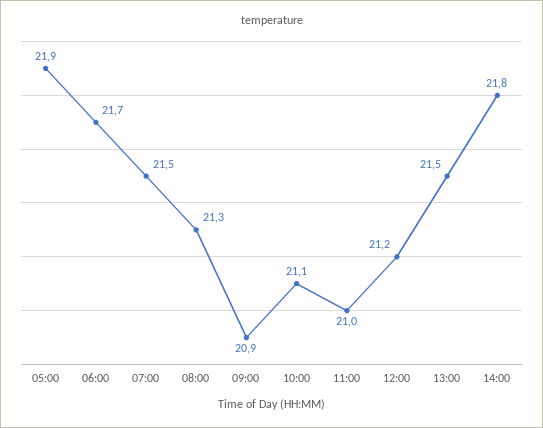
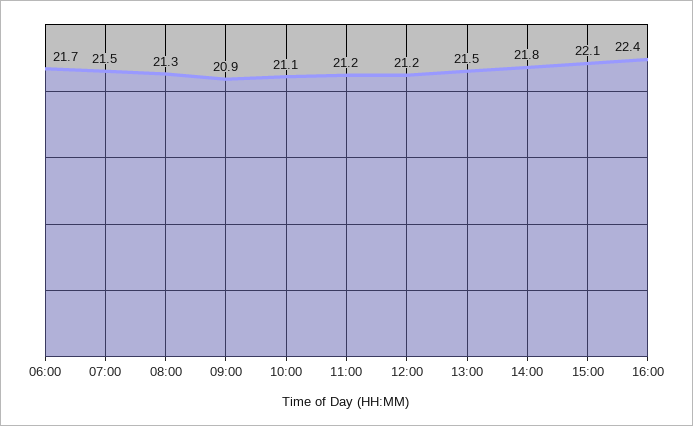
05:00: 21.9 -> none
11:00: 21 -> 21.2
15:00: none -> 22.1
16:00: none -> 22.4

